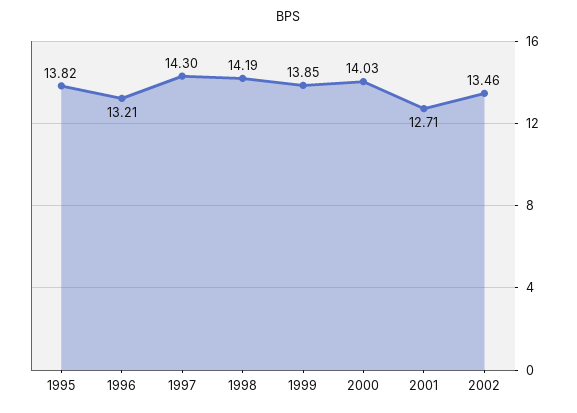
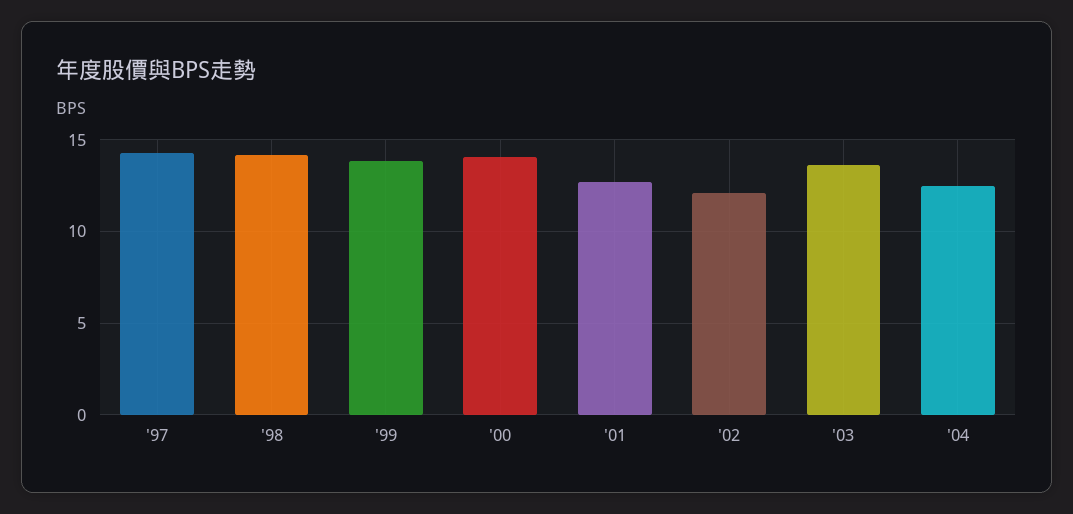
1995: 13.82 -> none
1996: 13.21 -> none
2002: 13.46 -> 12
'03: none -> 13.5
'04: none -> 12.5

